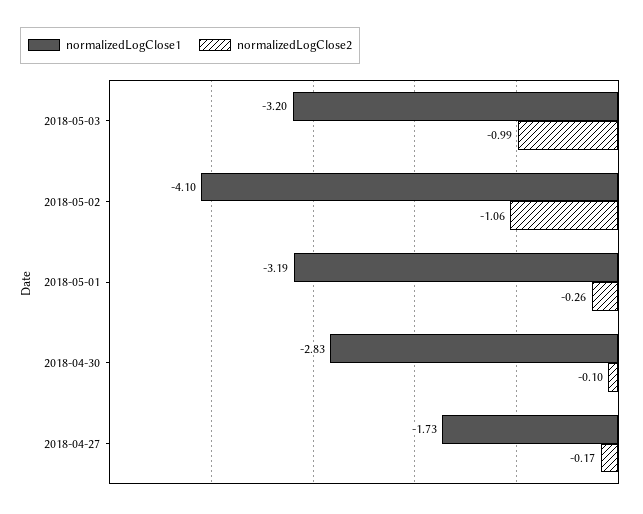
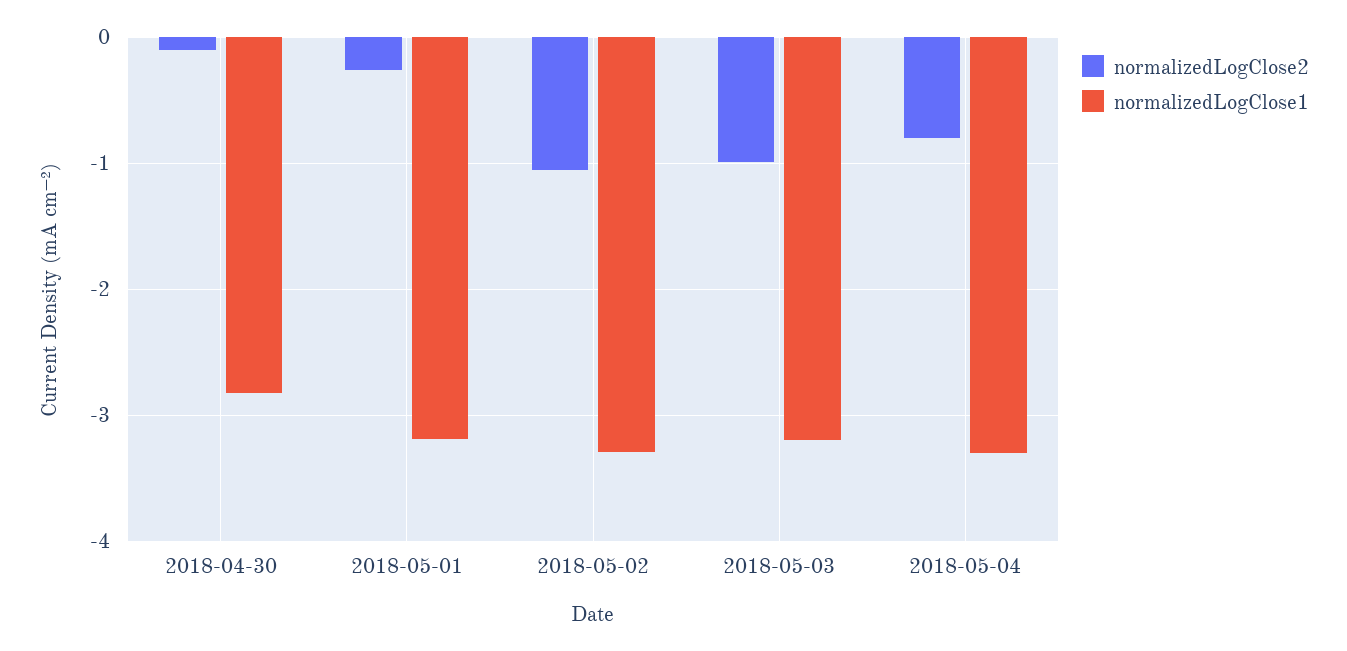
normalizedLogClose1, 2018-05-02: -4.1 -> -3.3
normalizedLogClose1, 2018-04-27: -1.73 -> none
normalizedLogClose2, 2018-04-27: -0.17 -> none
normalizedLogClose2, 2018-05-04: none -> -0.8
normalizedLogClose1, 2018-05-04: none -> -3.3

